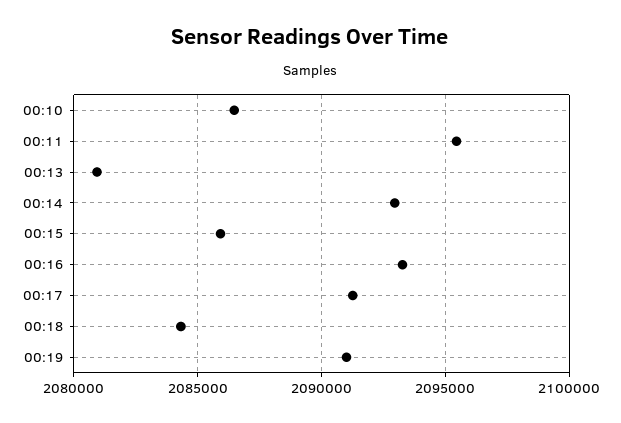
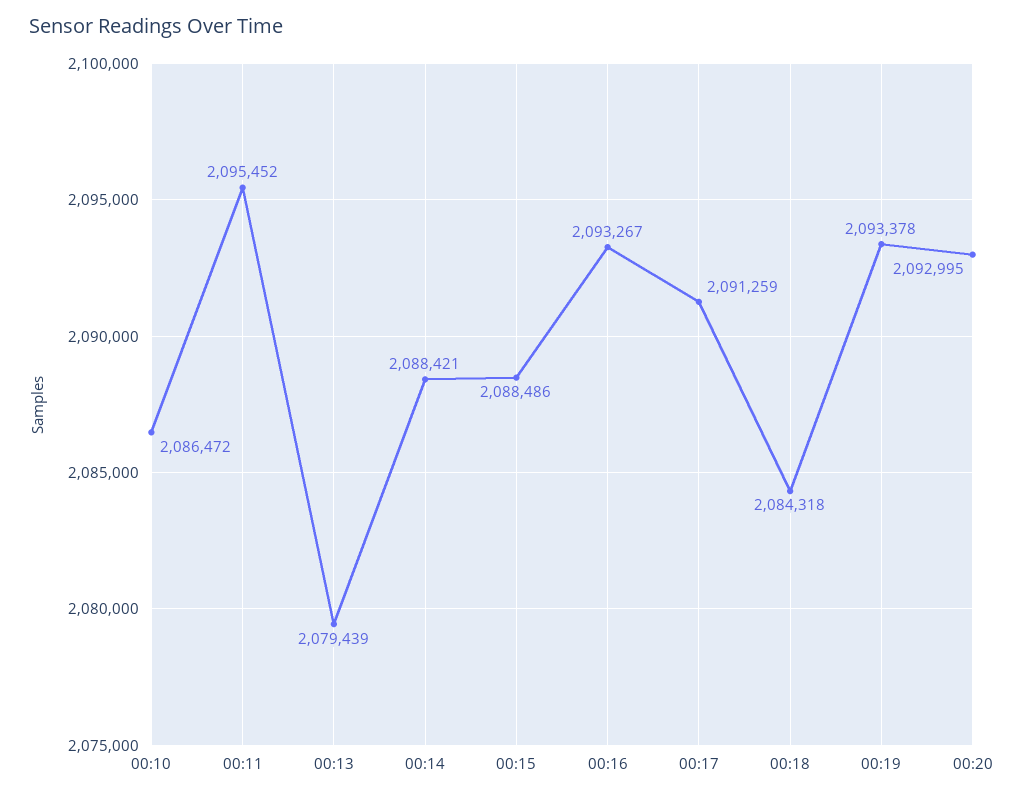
00:13: 2081000 -> 2079439
00:14: 2093000 -> 2088421
00:15: 2086000 -> 2088486
00:19: 2091000 -> 2093378
00:20: none -> 2092995

